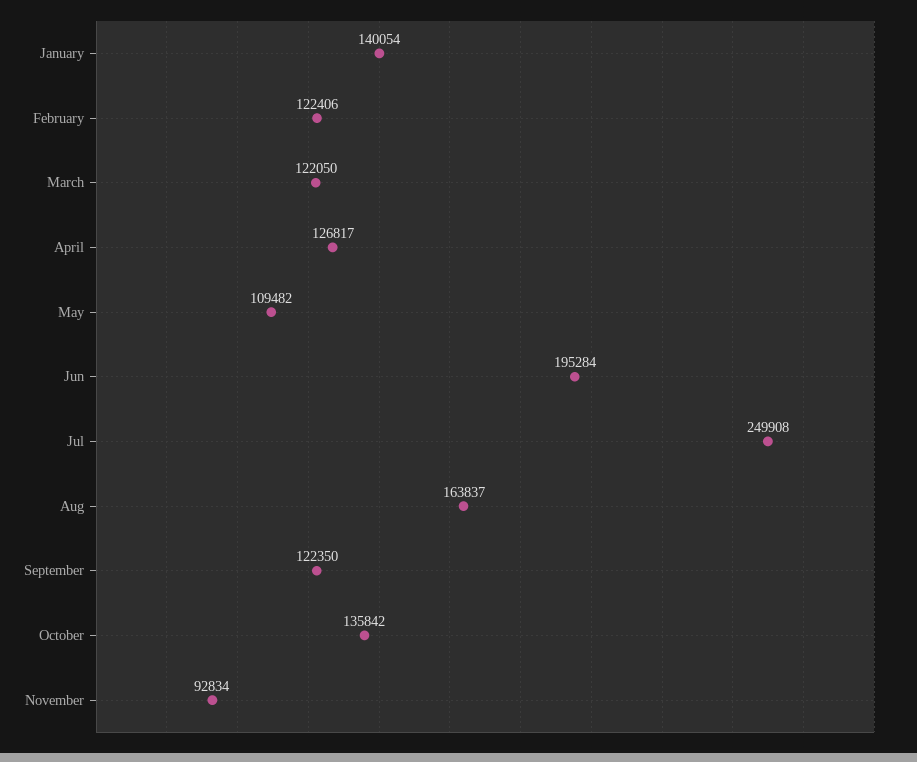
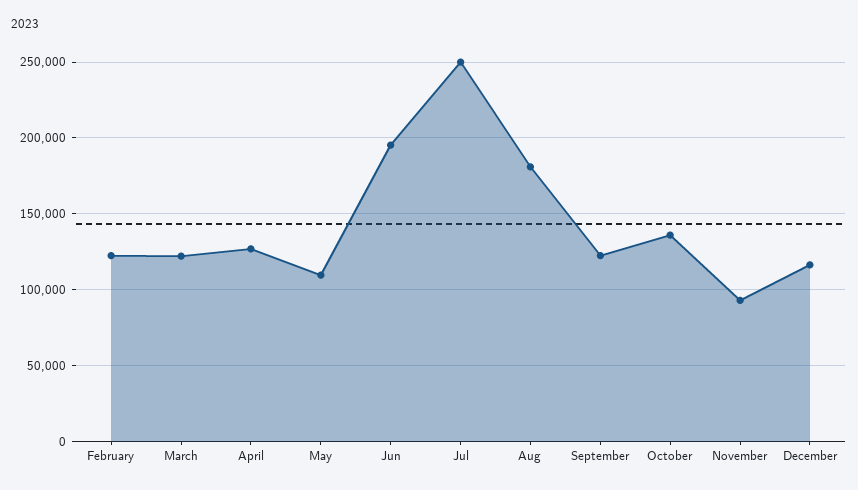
January: 140054 -> none
Aug: 163837 -> 180000
December: none -> 115000

